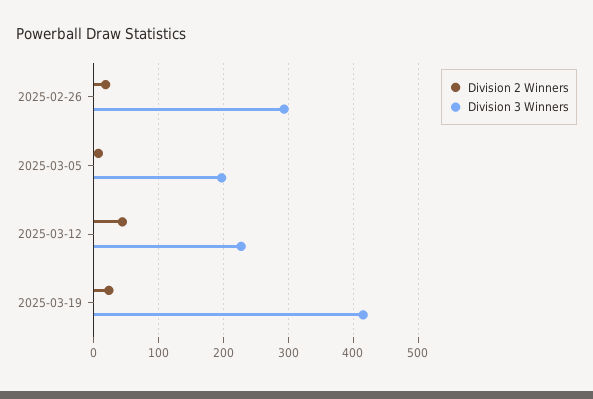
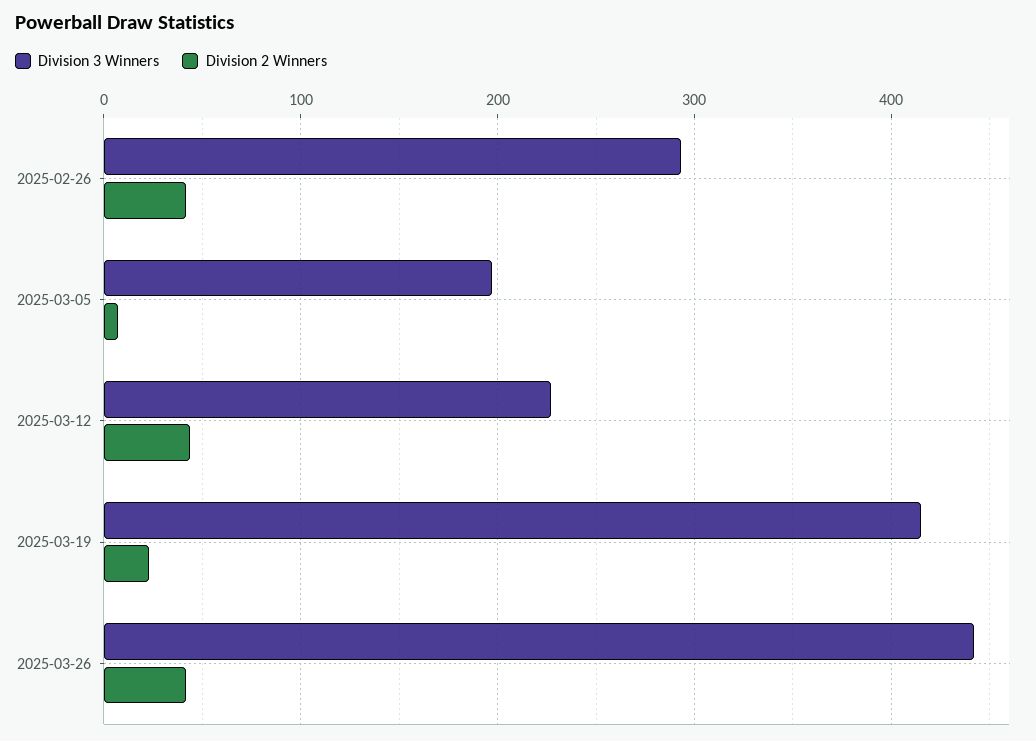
Division 2 Winners, 2025-02-26: 20 -> 40
Division 3 Winners, 2025-03-26: none -> 440
Division 2 Winners, 2025-03-26: none -> 40

